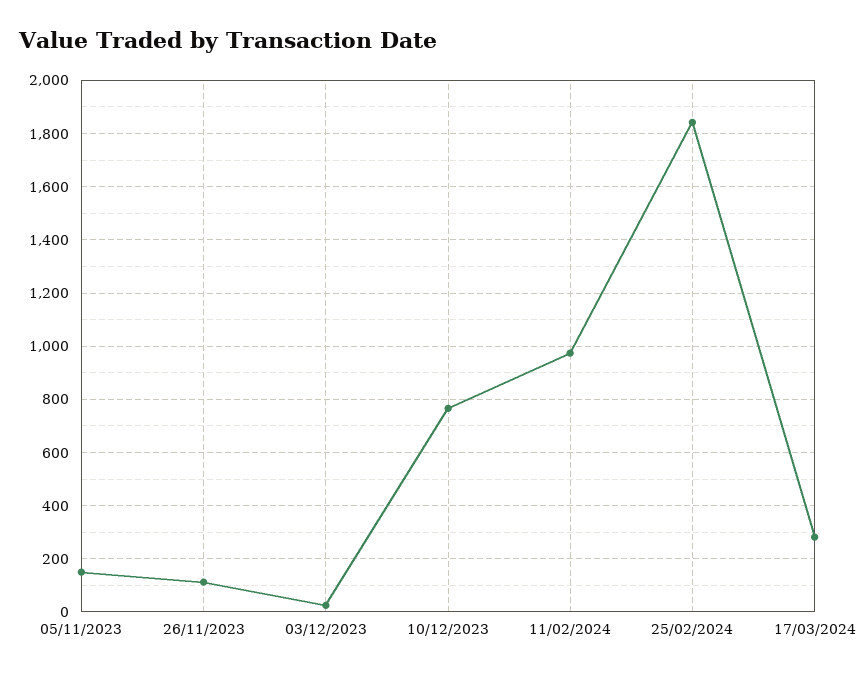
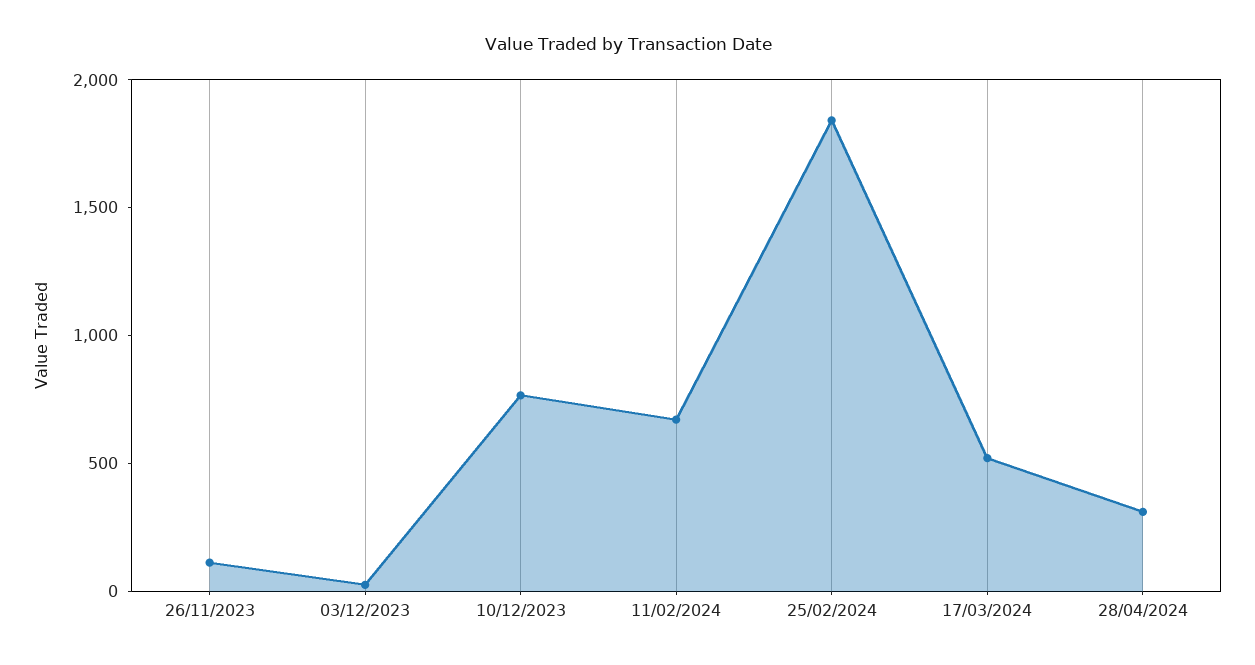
05/11/2023: 150 -> none
11/02/2024: 975 -> 700
17/03/2024: 275 -> 500
28/04/2024: none -> 300

